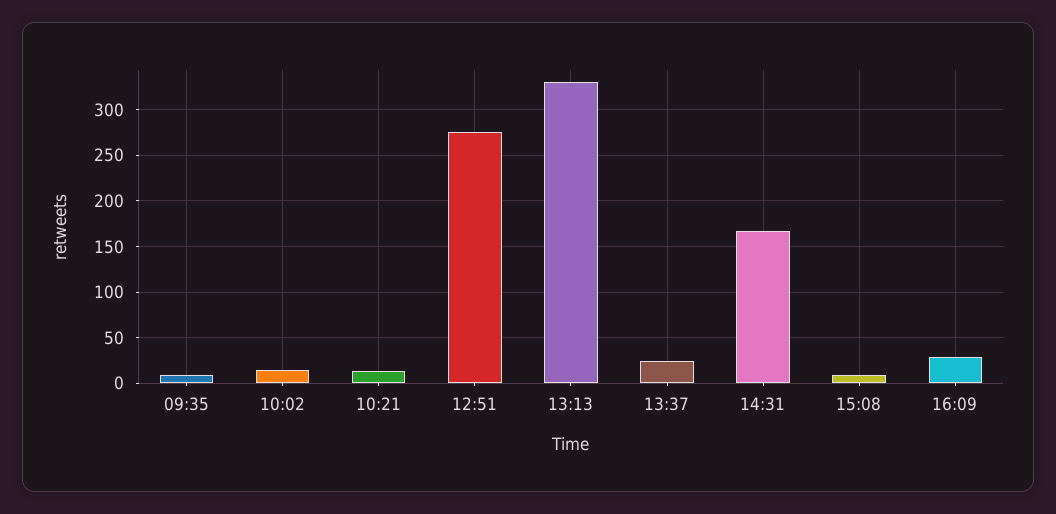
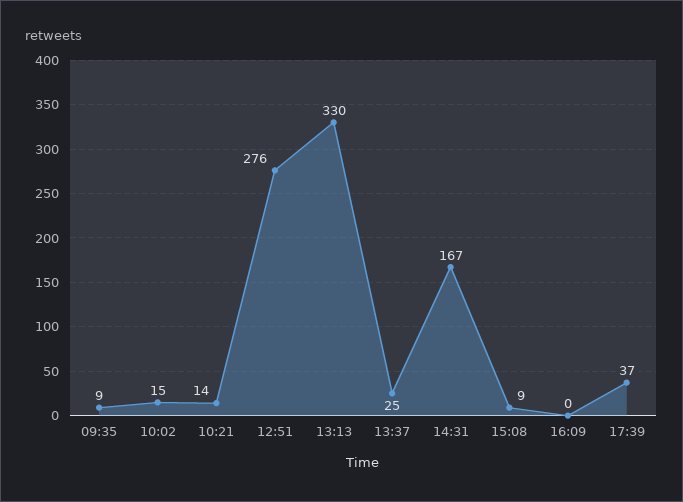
16:09: 30 -> 0
17:39: none -> 37

